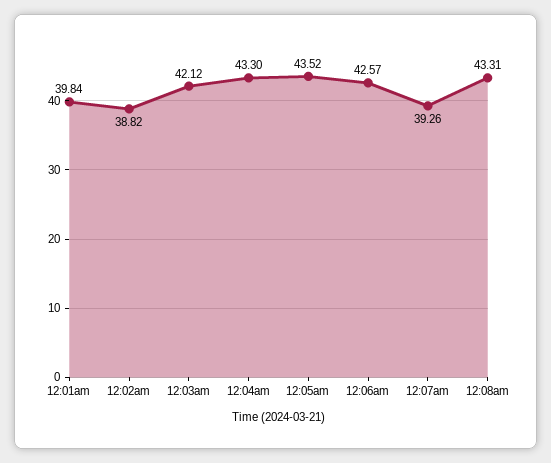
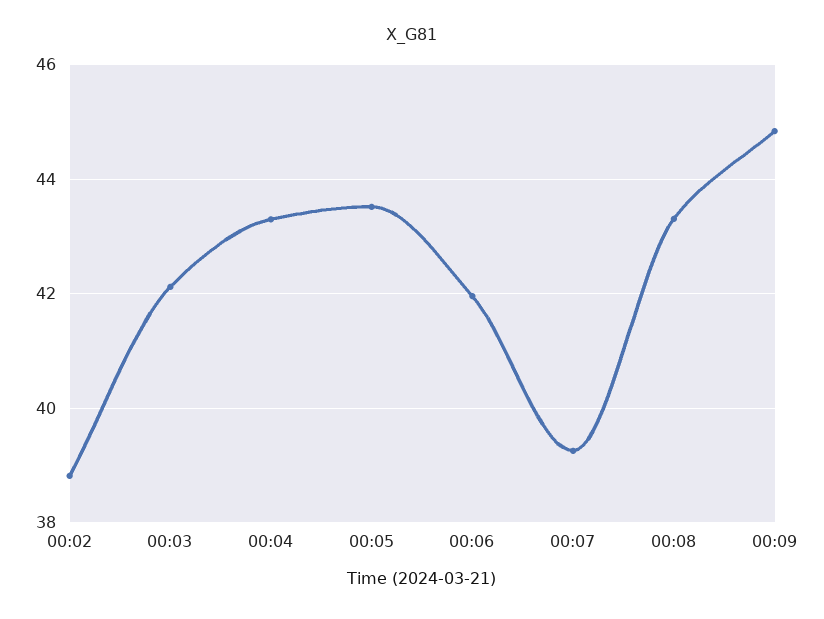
12:01am: 39.84 -> none
12:06am: 42.57 -> 42
00:09: none -> 44.8

